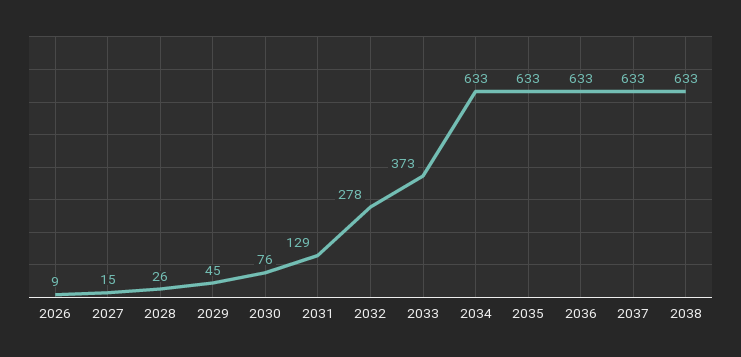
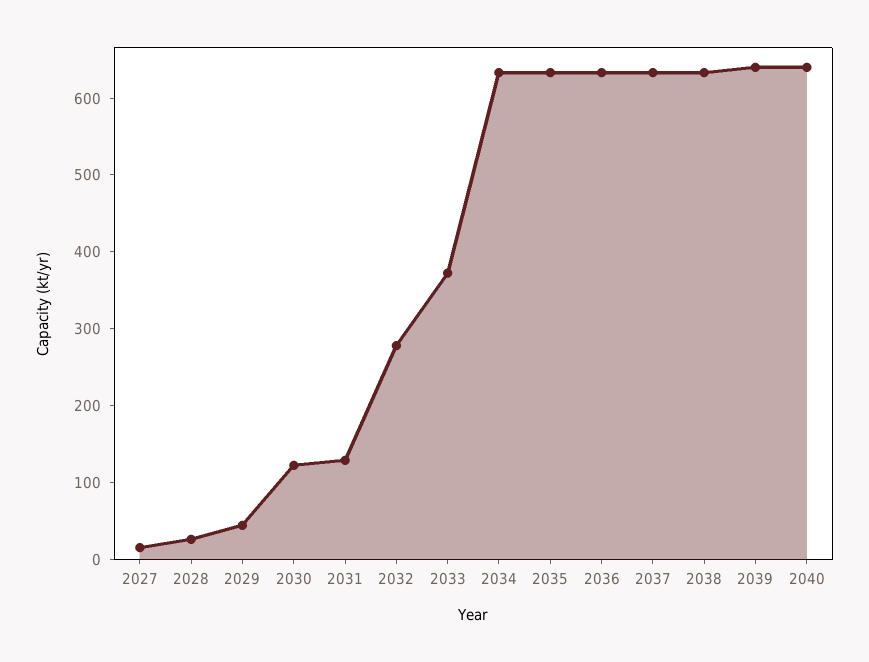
2026: 9 -> none
2030: 76 -> 120
2039: none -> 640
2040: none -> 640

